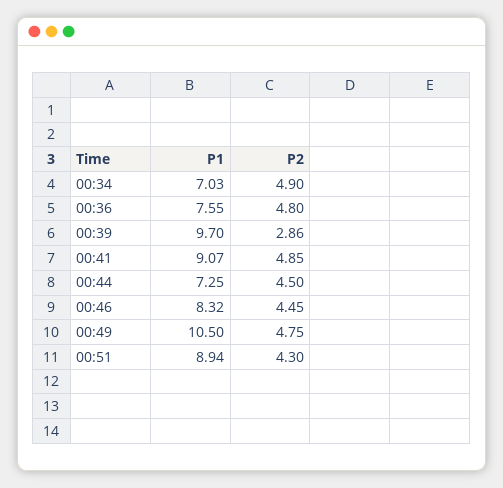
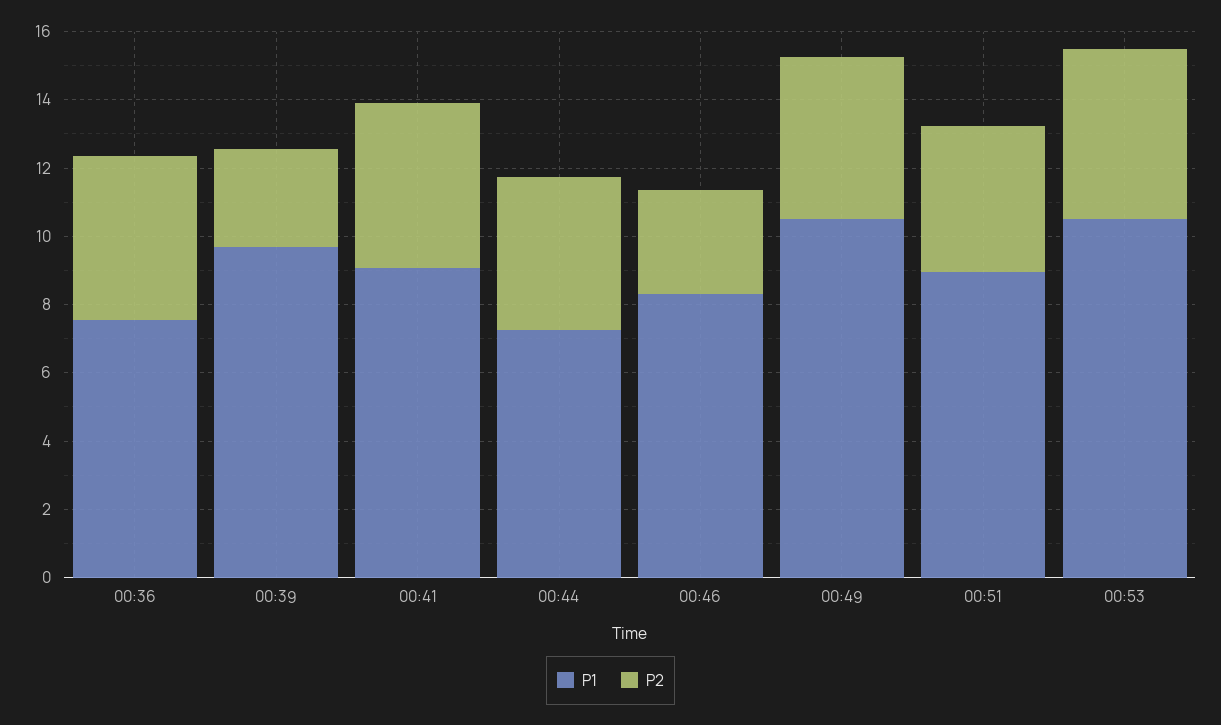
P1, 00:34: 7.03 -> none
P2, 00:34: 4.9 -> none
P2, 00:46: 4.45 -> 3
P1, 00:53: none -> 10.5
P2, 00:53: none -> 5

